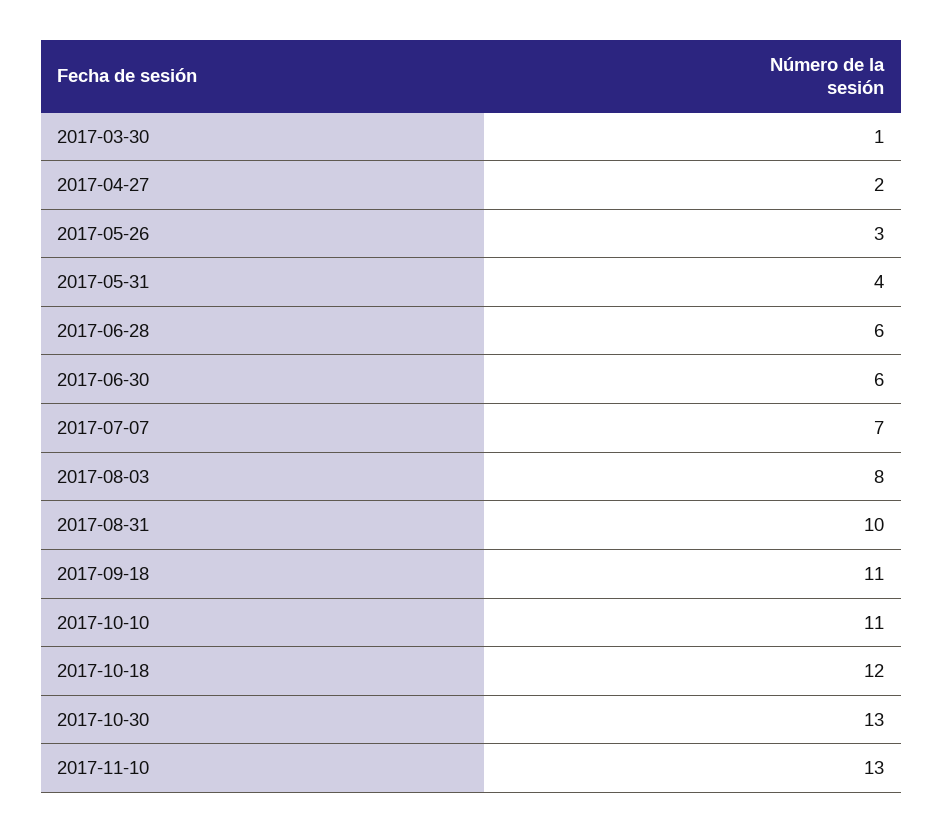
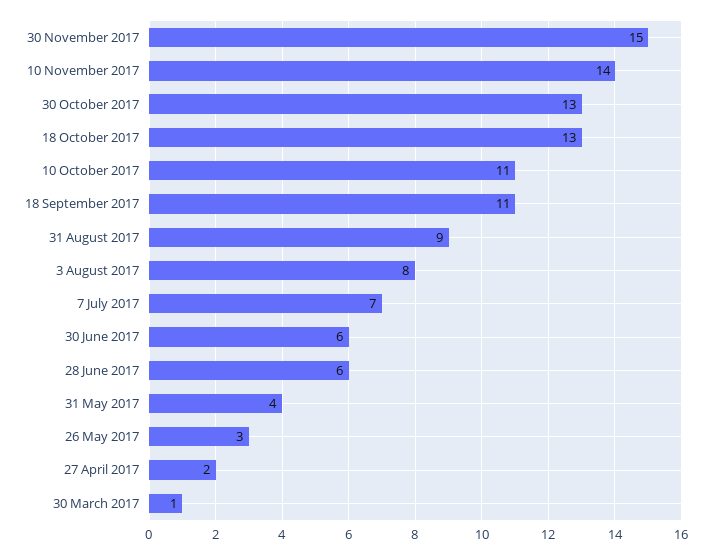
2017-08-31: 10 -> 9
2017-10-18: 12 -> 13
2017-11-10: 13 -> 14
30 November 2017: none -> 15

